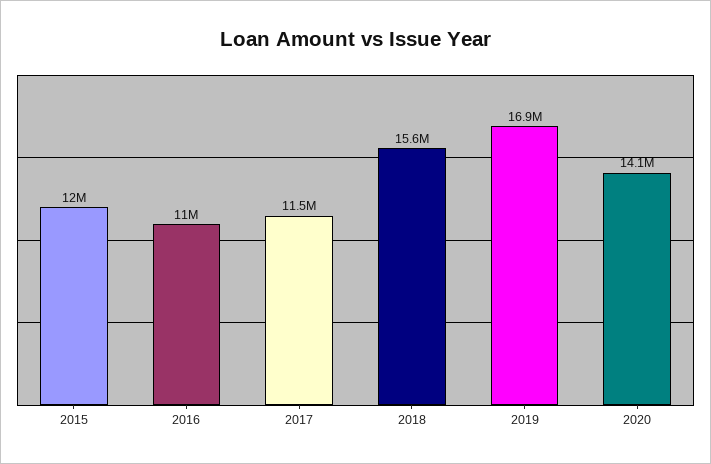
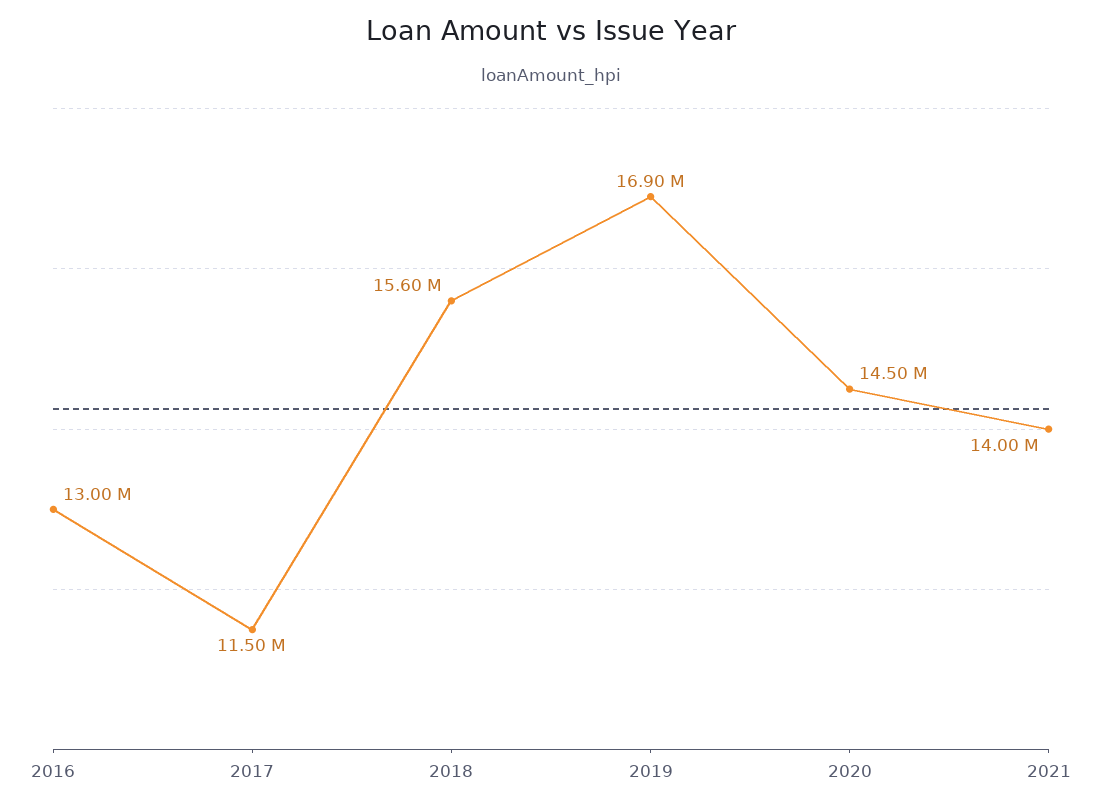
2015: 12000000 -> none
2016: 11000000 -> 13000000
2020: 14100000 -> 14500000
2021: none -> 14000000

